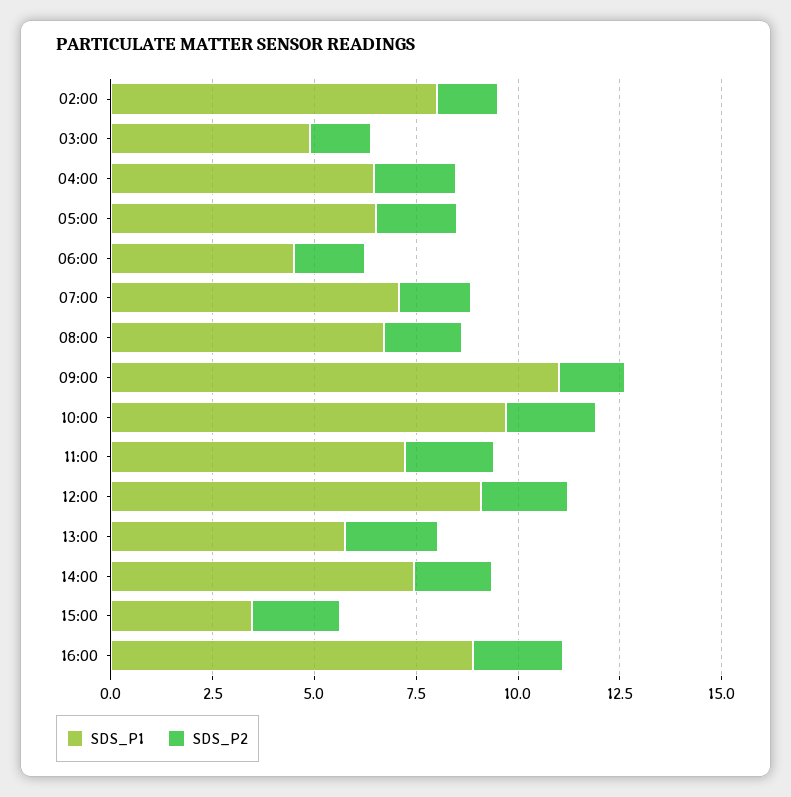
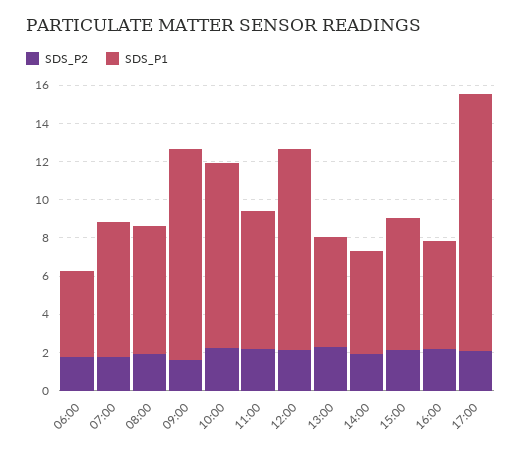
SDS_P1, 02:00: 8 -> none
SDS_P2, 02:00: 1.5 -> none
SDS_P1, 03:00: 5 -> none
SDS_P2, 03:00: 1.5 -> none
SDS_P1, 04:00: 6.5 -> none
SDS_P2, 04:00: 2 -> none
SDS_P1, 05:00: 6.5 -> none
SDS_P2, 05:00: 2 -> none
SDS_P1, 12:00: 9 -> 10.5
SDS_P1, 14:00: 7.5 -> 5.5
SDS_P1, 15:00: 3.5 -> 7
SDS_P1, 16:00: 9 -> 5.5
SDS_P2, 17:00: none -> 2
SDS_P1, 17:00: none -> 13.5

